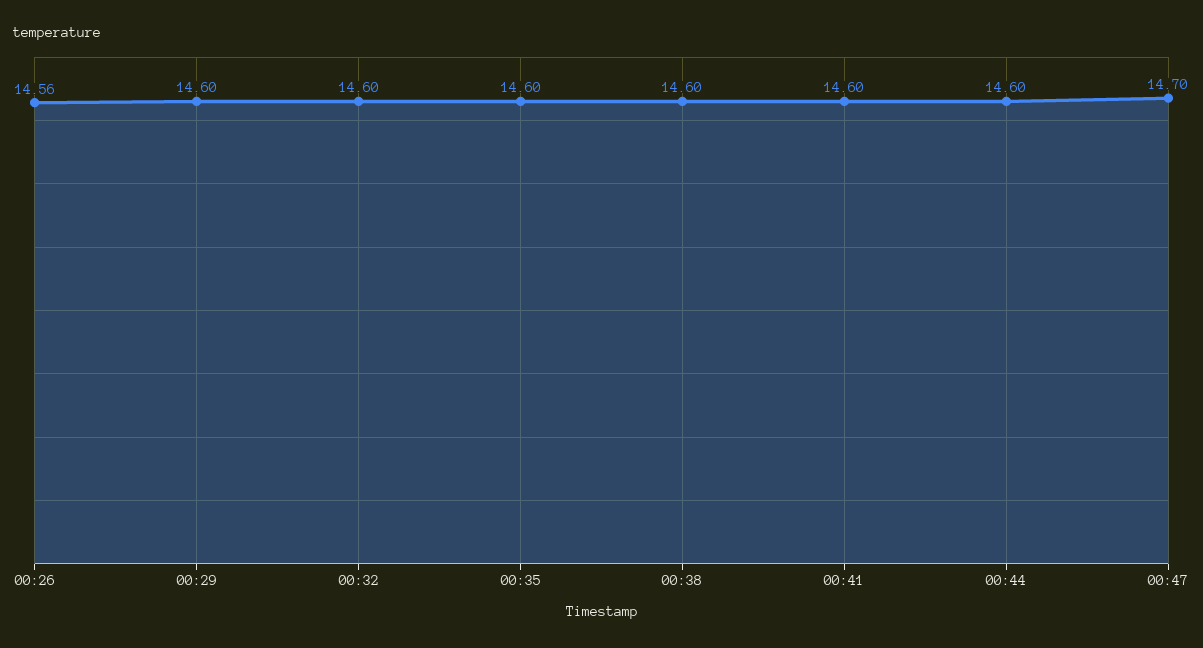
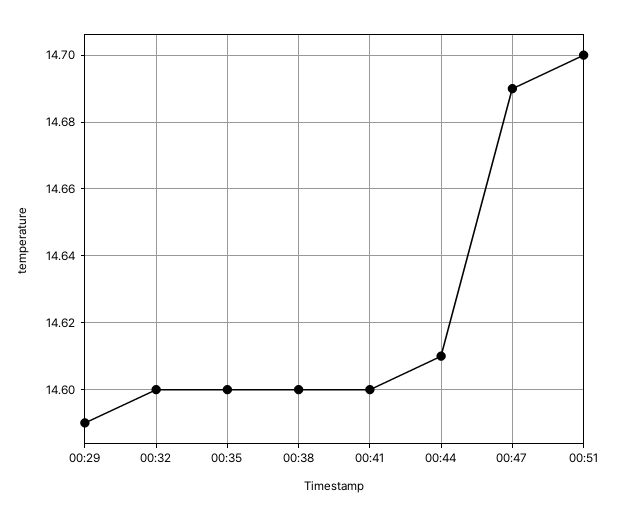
00:26: 14.56 -> none
00:29: 14.6 -> 14.59
00:44: 14.6 -> 14.61
00:47: 14.7 -> 14.69
00:51: none -> 14.7

